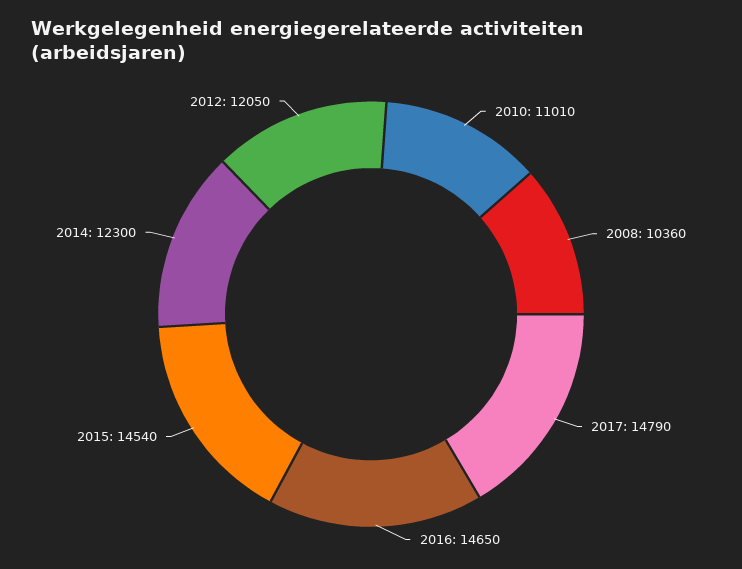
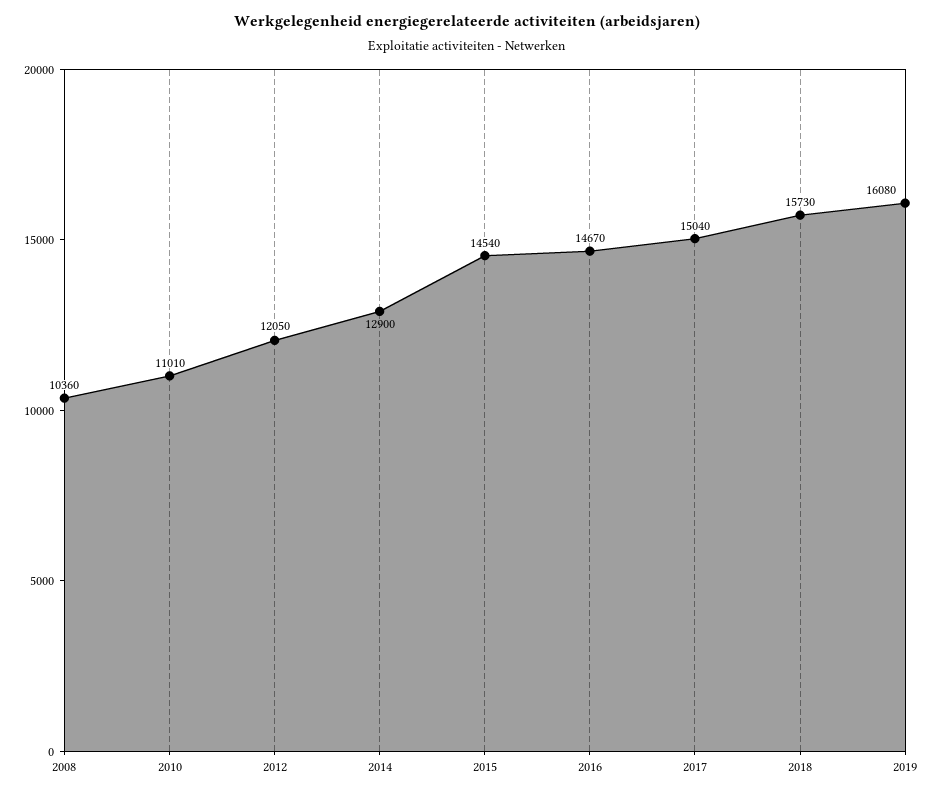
2017: 14790 -> 15040
2016: 14650 -> 14670
2014: 12300 -> 12900
2018: none -> 15730
2019: none -> 16080

